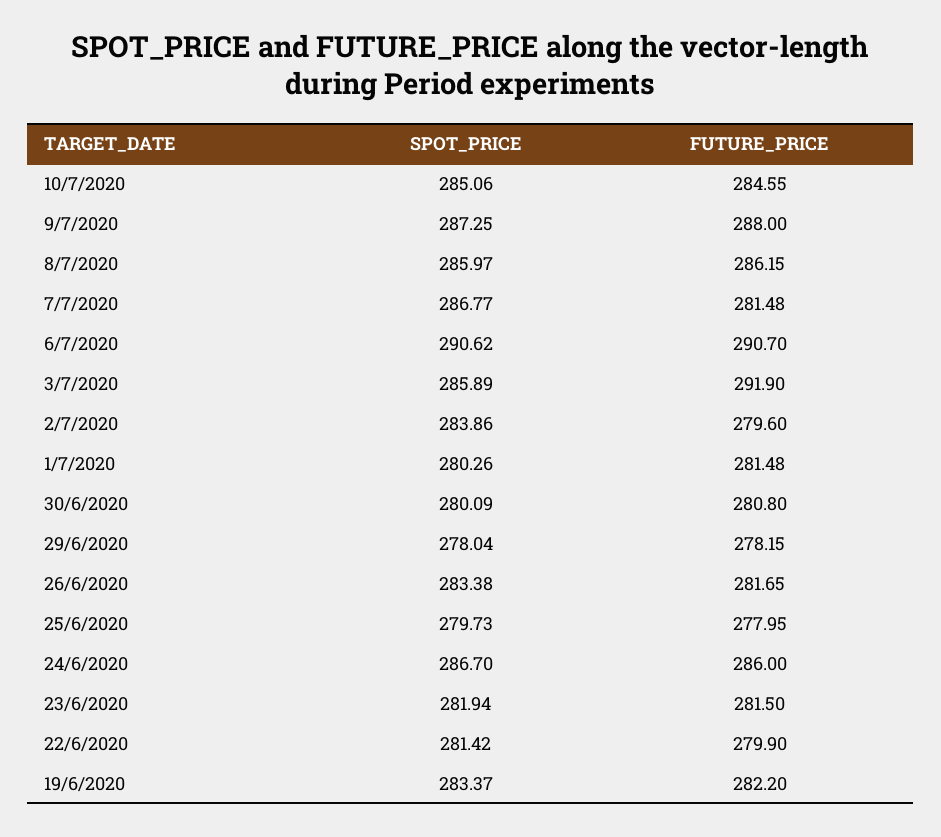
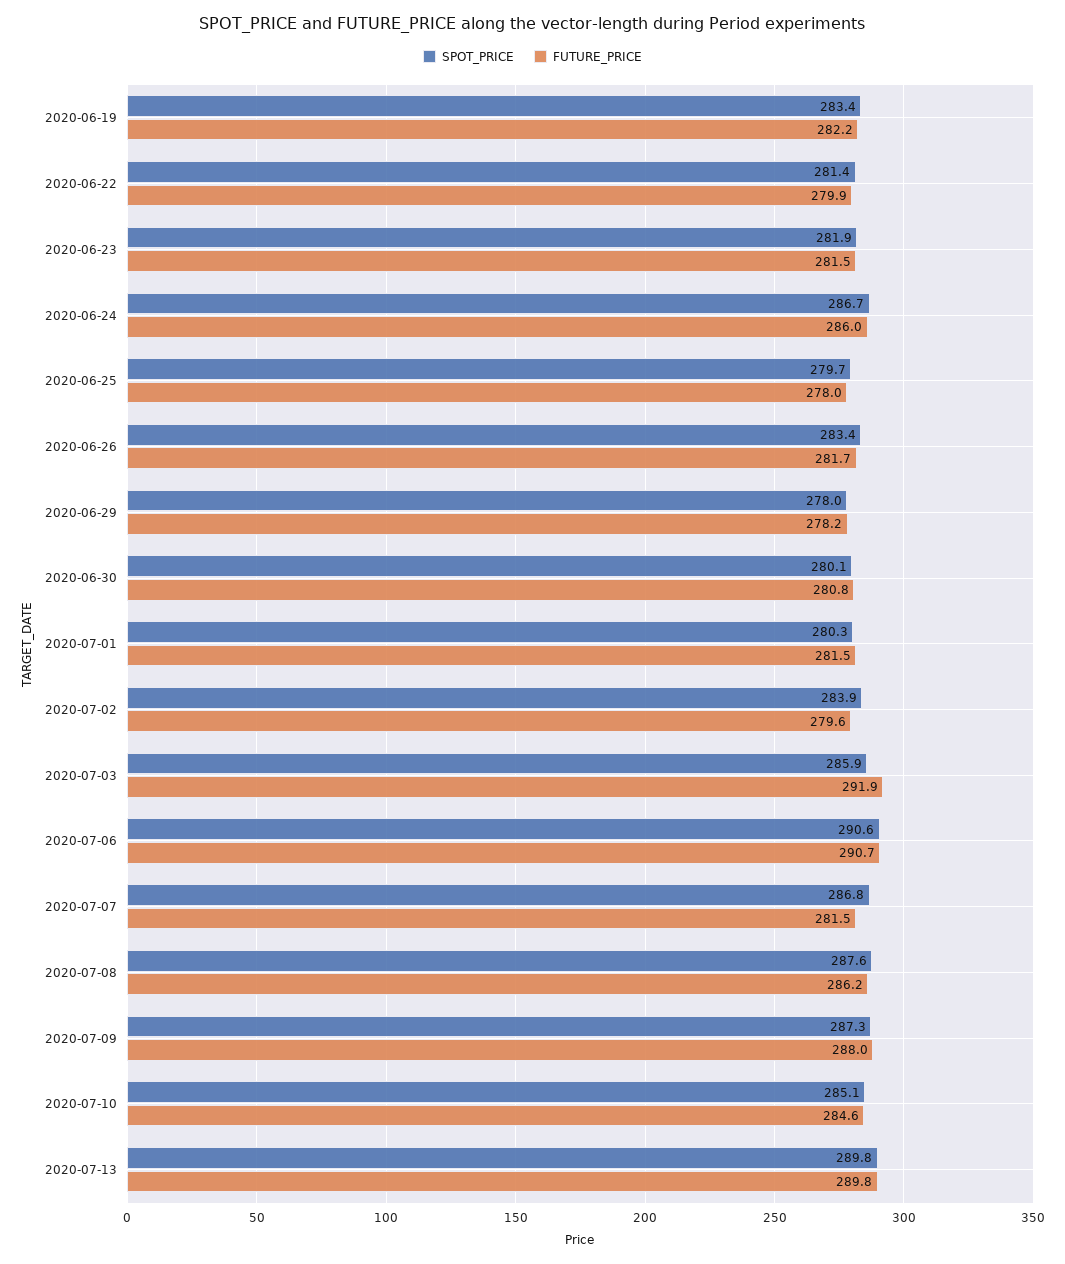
SPOT_PRICE, 8/7/2020: 285.97 -> 287.6
SPOT_PRICE, 2020-07-13: none -> 289.8
FUTURE_PRICE, 2020-07-13: none -> 289.8

